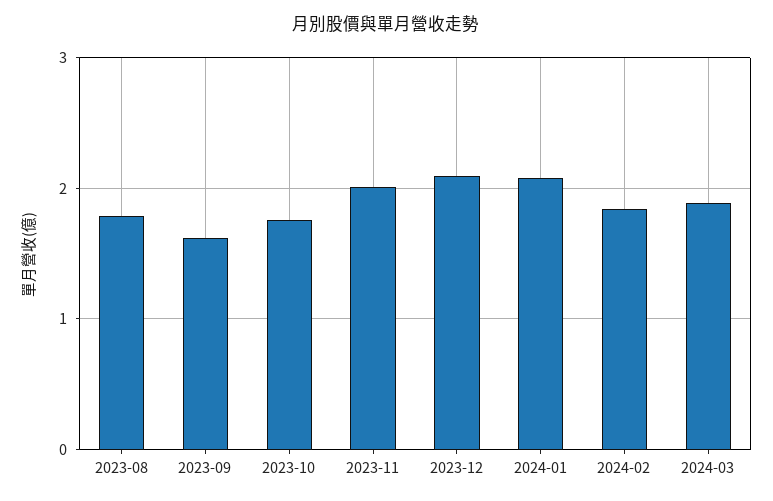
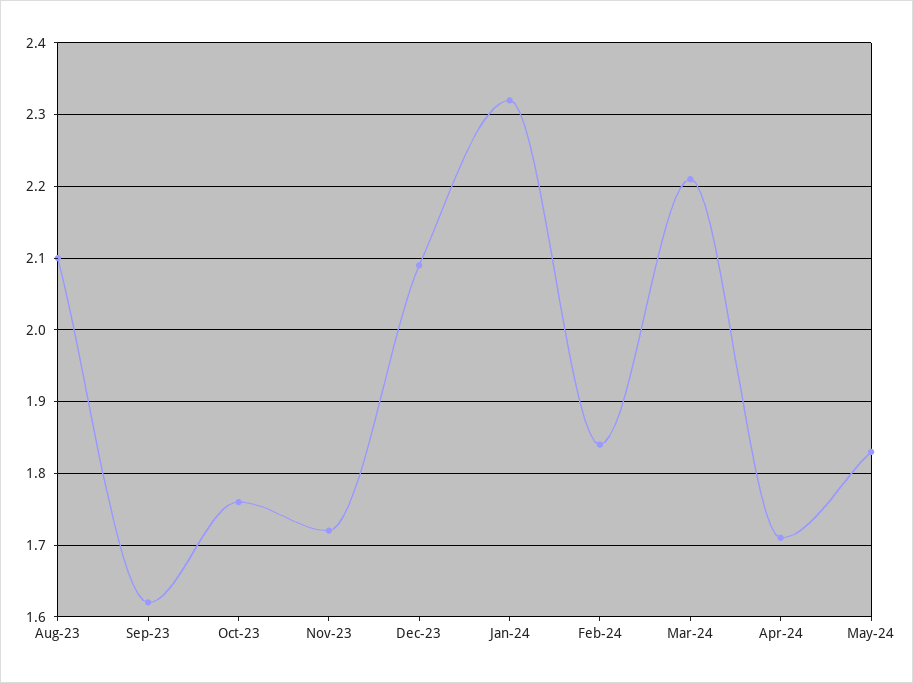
2023-08: 1.8 -> 2.1
2023-11: 2 -> 1.72
2024-01: 2.1 -> 2.32
2024-03: 1.9 -> 2.21
Apr-24: none -> 1.71
May-24: none -> 1.83

